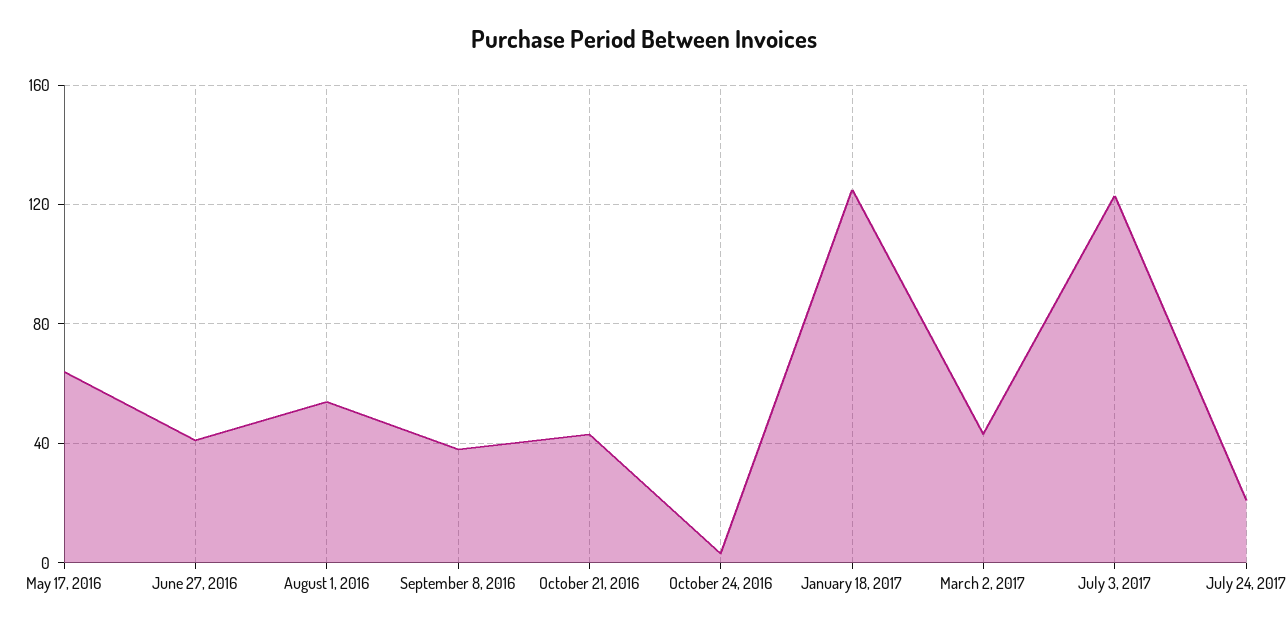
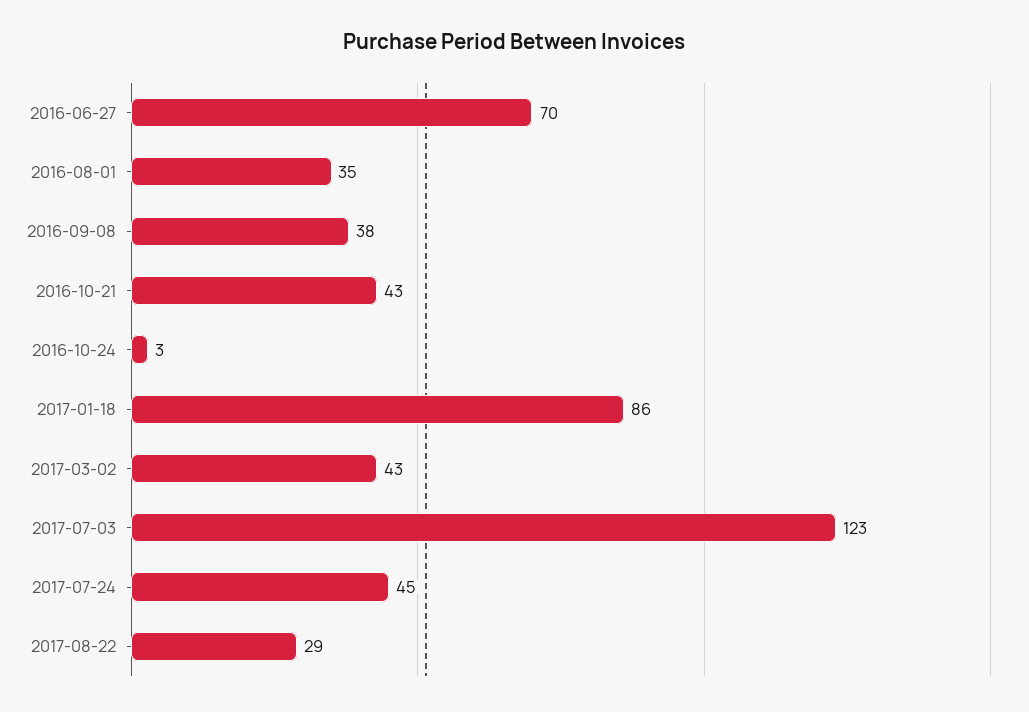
May 17, 2016: 65 -> none
June 27, 2016: 40 -> 70
August 1, 2016: 55 -> 35
January 18, 2017: 125 -> 86
July 24, 2017: 20 -> 45
2017-08-22: none -> 29

